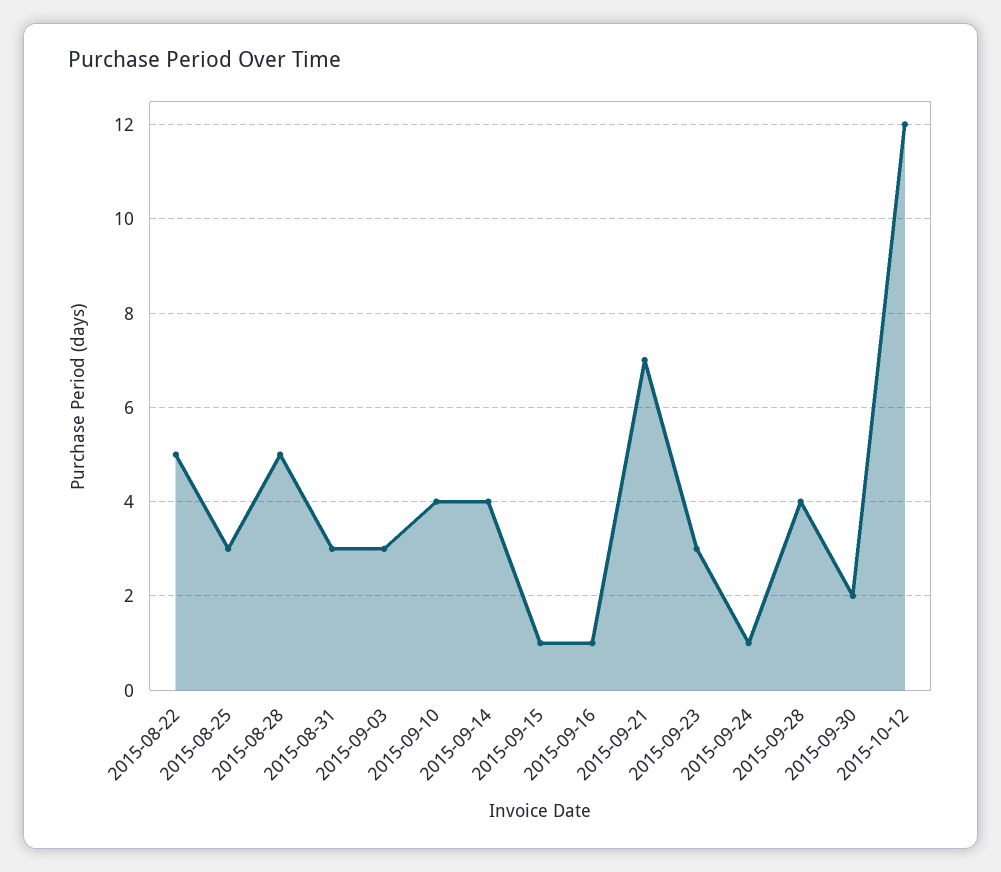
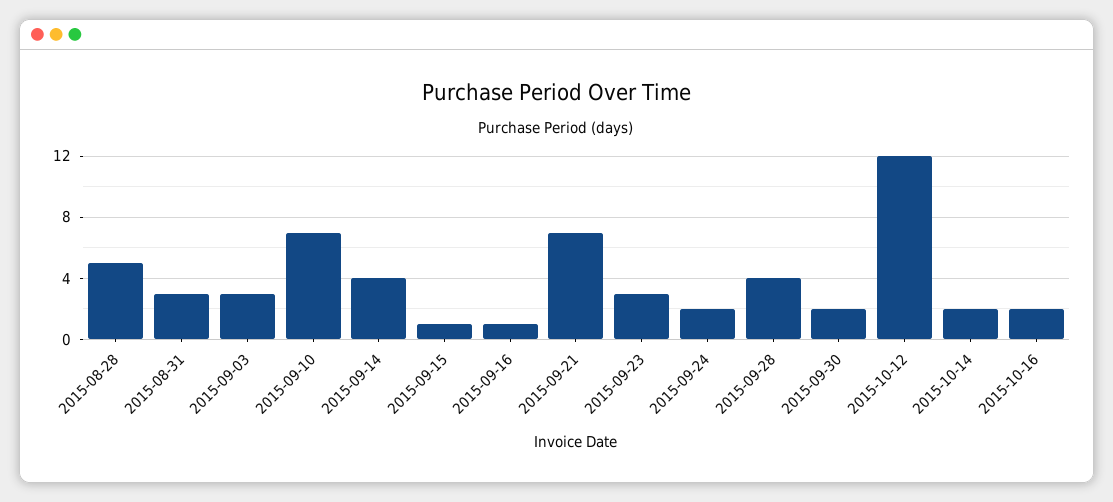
2015-08-22: 5 -> none
2015-08-25: 3 -> none
2015-09-10: 4 -> 7
2015-09-24: 1 -> 2
2015-10-14: none -> 2
2015-10-16: none -> 2

